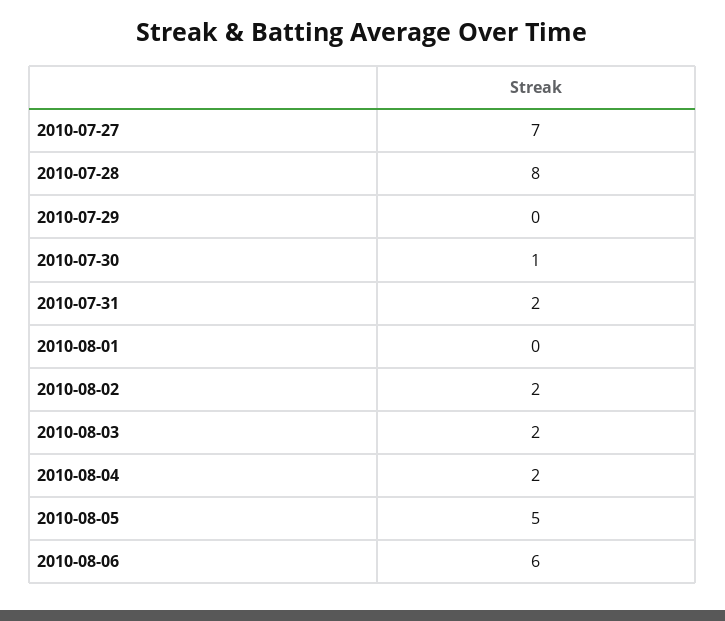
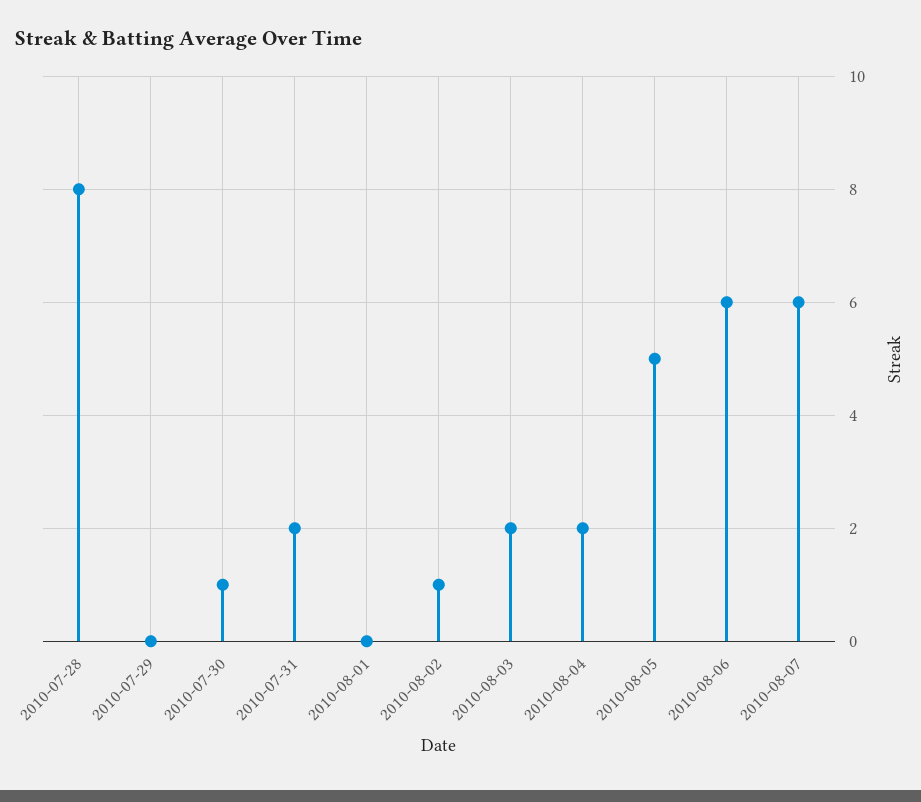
2010-07-27: 7 -> none
2010-08-02: 2 -> 1
2010-08-07: none -> 6

